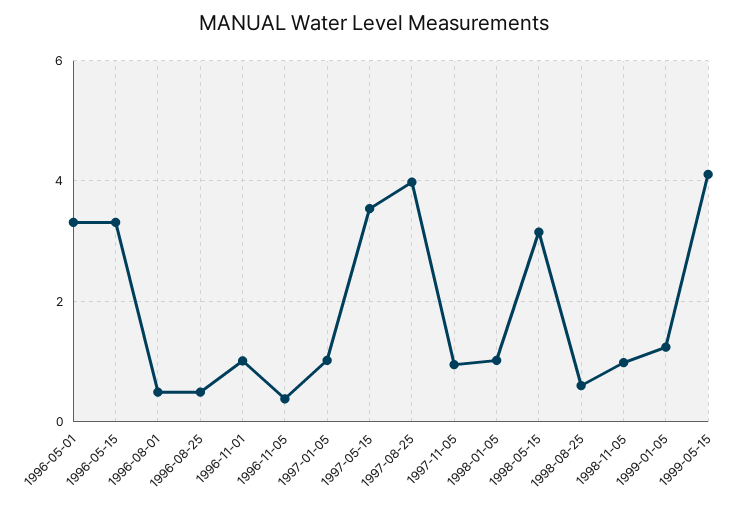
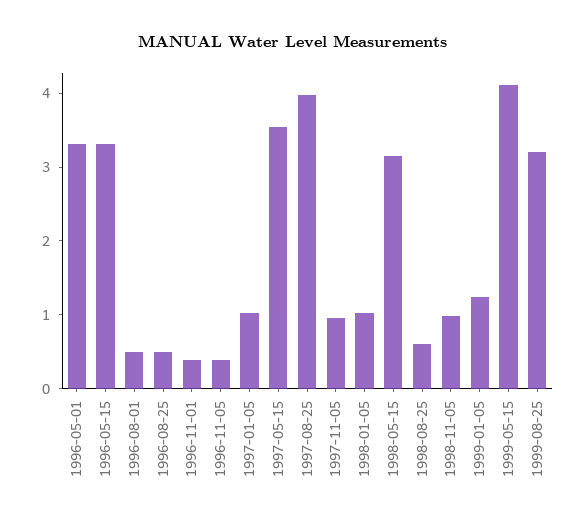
1996-11-01: 1 -> 0.4
1999-08-25: none -> 3.2

